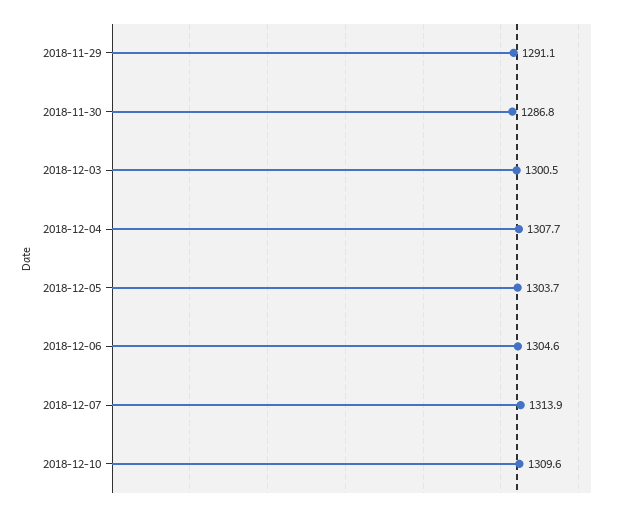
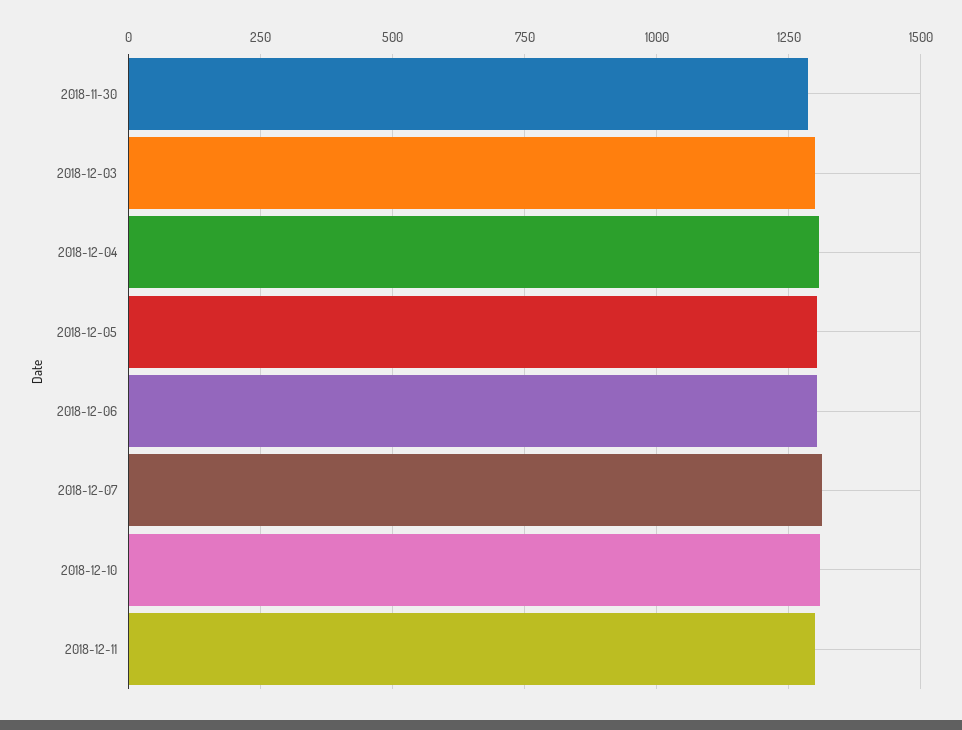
2018-11-29: 1291.1 -> none
2018-12-11: none -> 1300

